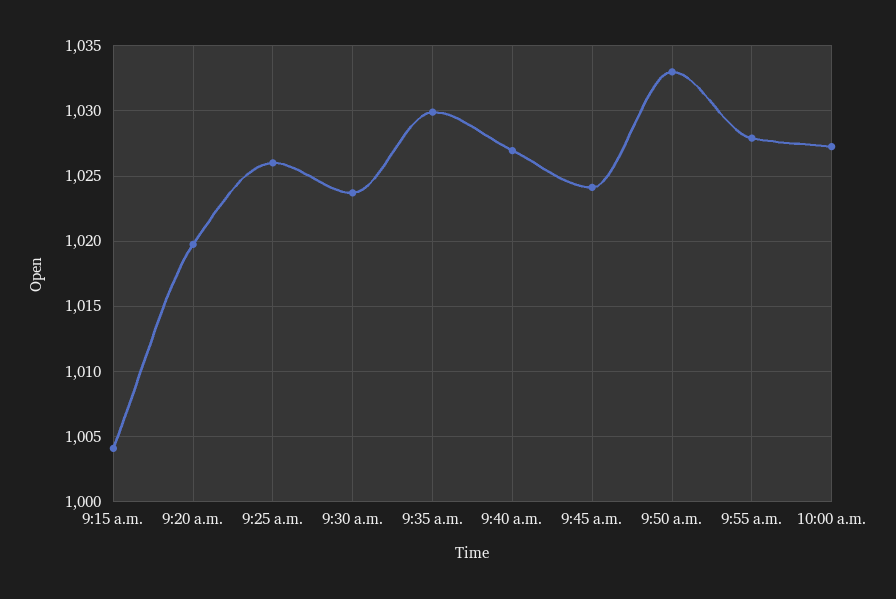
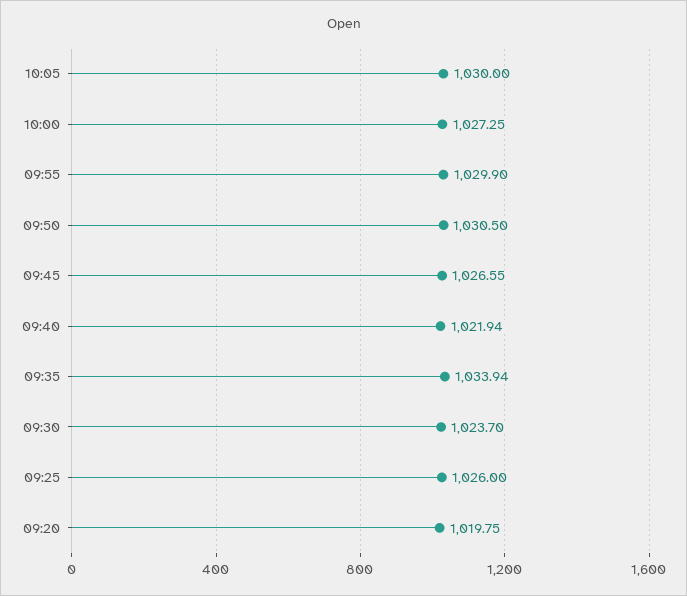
9:15 a.m.: 1004 -> none
9:35 a.m.: 1030 -> 1033.94
9:40 a.m.: 1027 -> 1021.94
9:45 a.m.: 1024 -> 1026.55
9:50 a.m.: 1033 -> 1030.5
9:55 a.m.: 1028 -> 1029.9
10:05: none -> 1030

